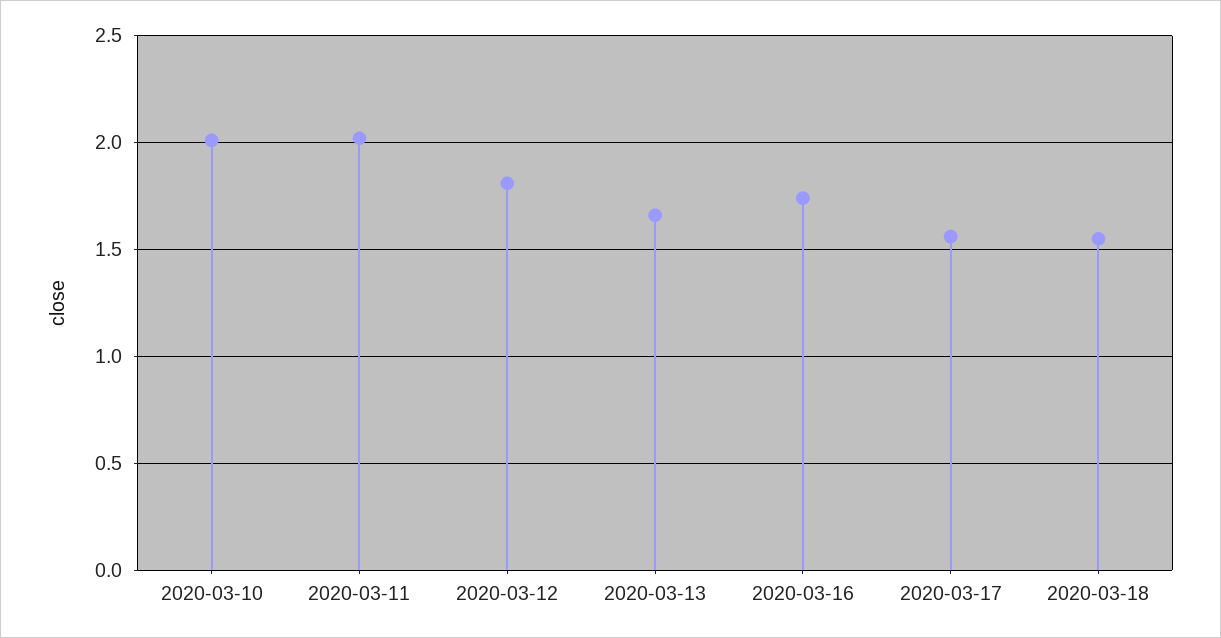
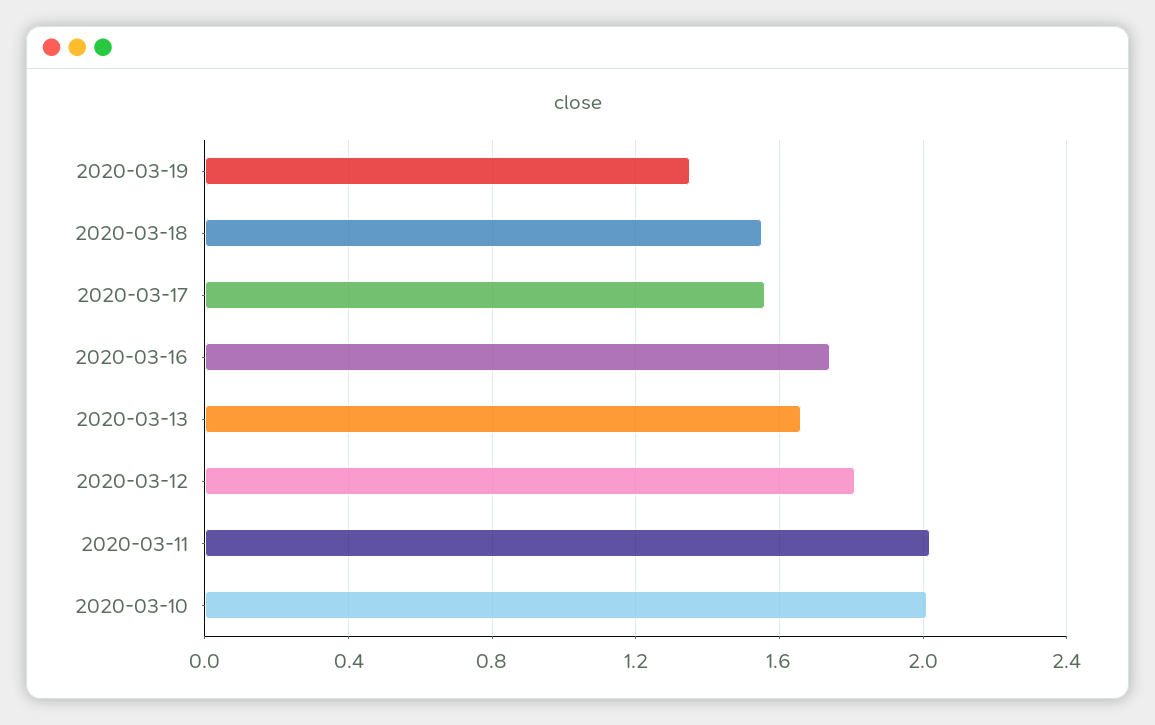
2020-03-19: none -> 1.35

